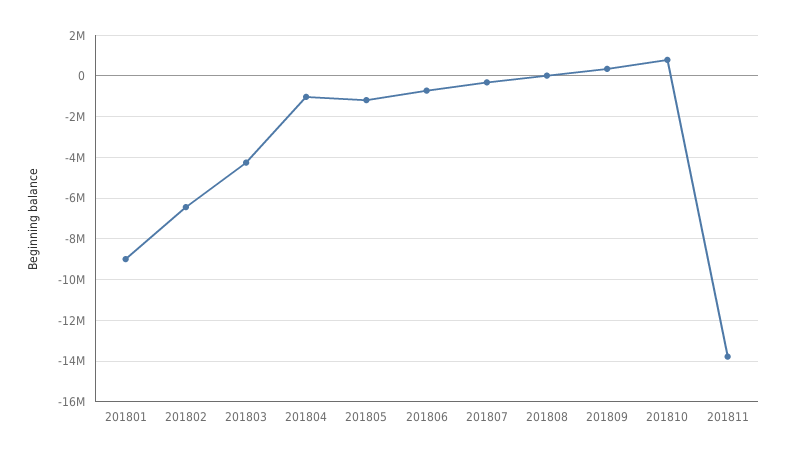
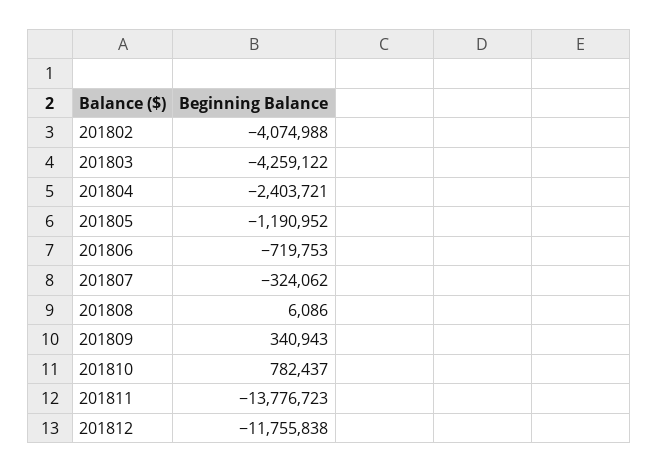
201801: -9000000 -> none
201802: -6500000 -> -4074988
201804: -1000000 -> -2403721
201812: none -> -11755838

